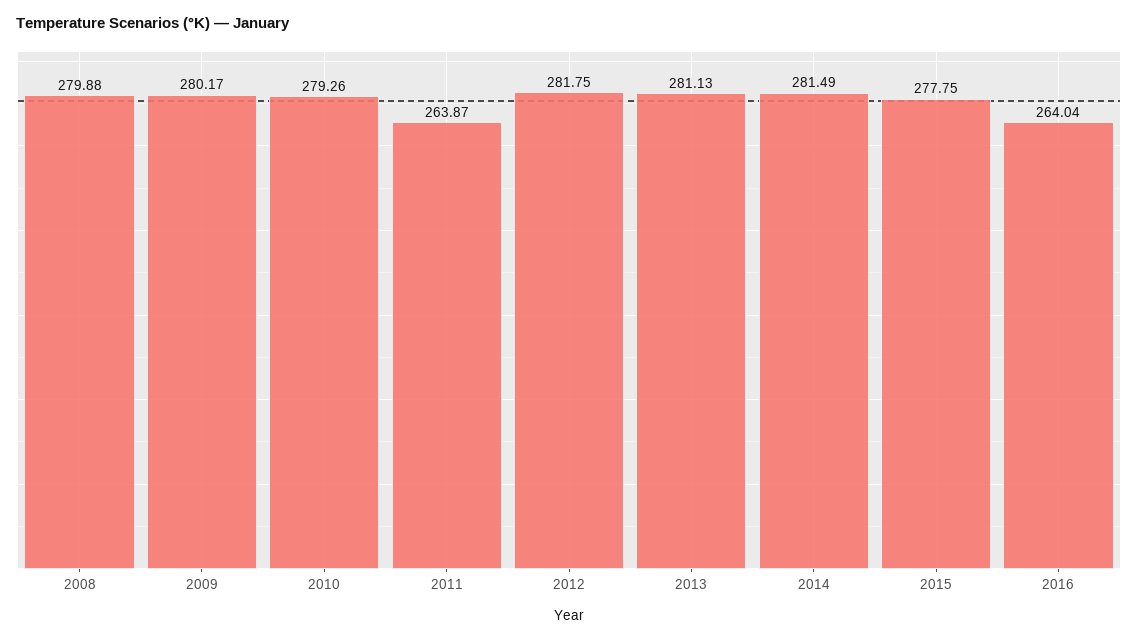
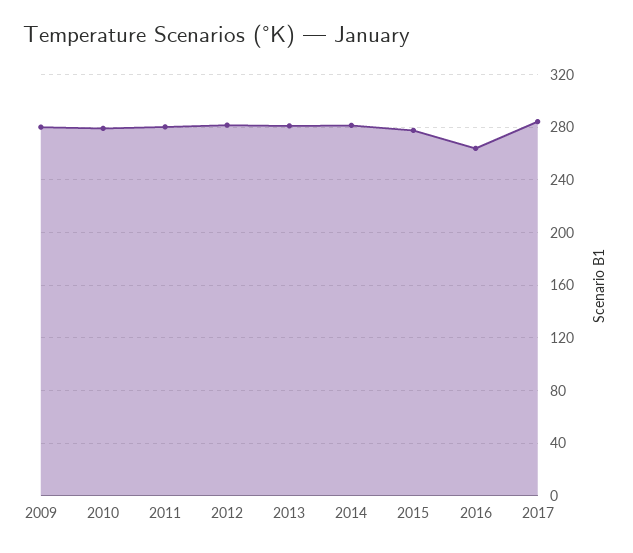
2008: 279.88 -> none
2011: 263.87 -> 280
2017: none -> 285

